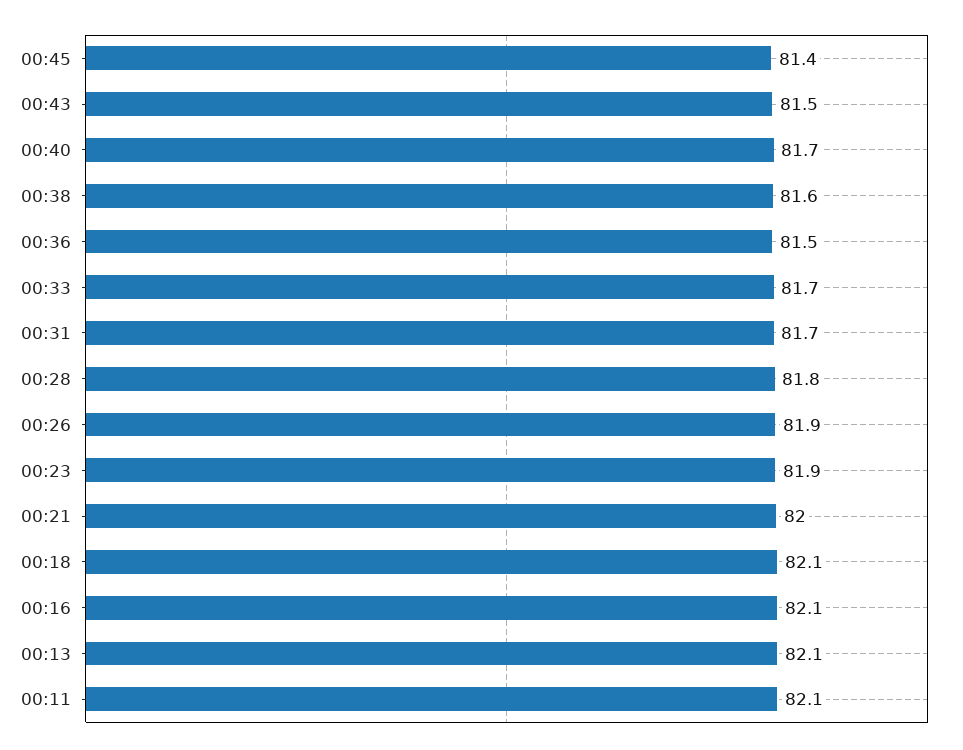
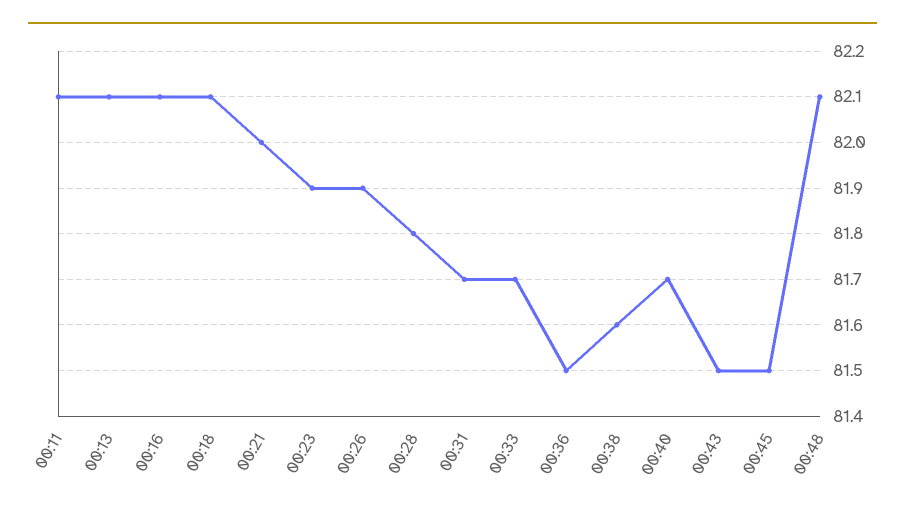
00:45: 81.4 -> 81.5
00:48: none -> 82.1

